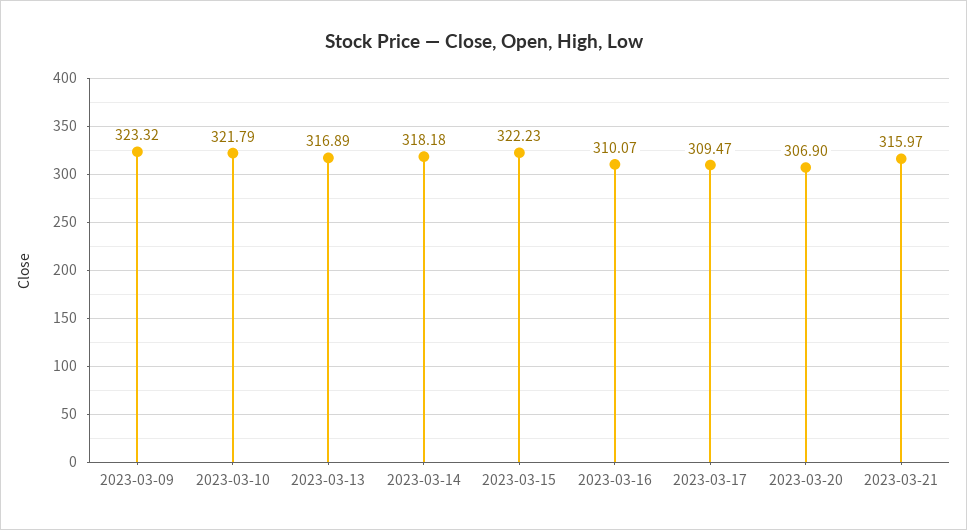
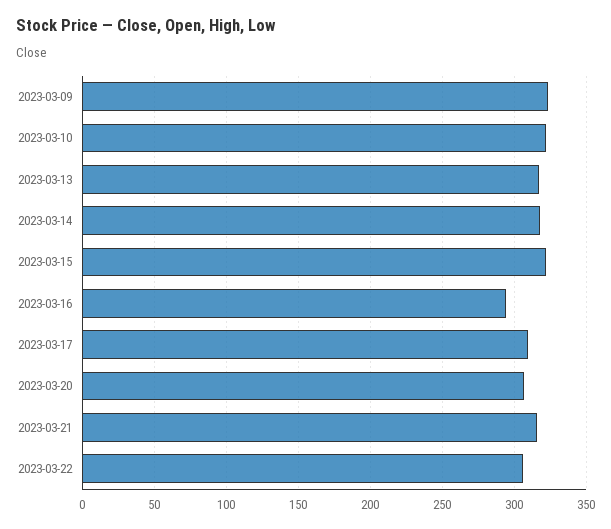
2023-03-16: 310.07 -> 295
2023-03-22: none -> 305

